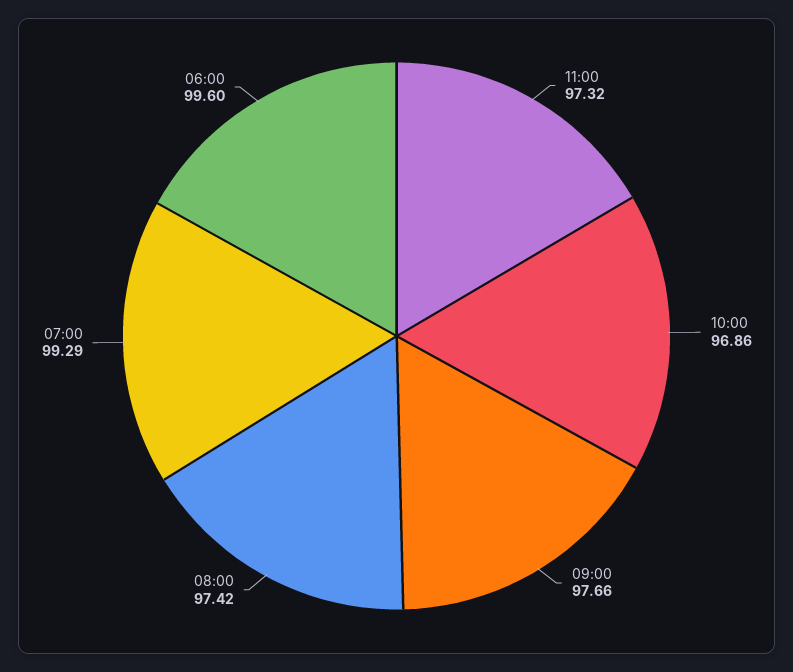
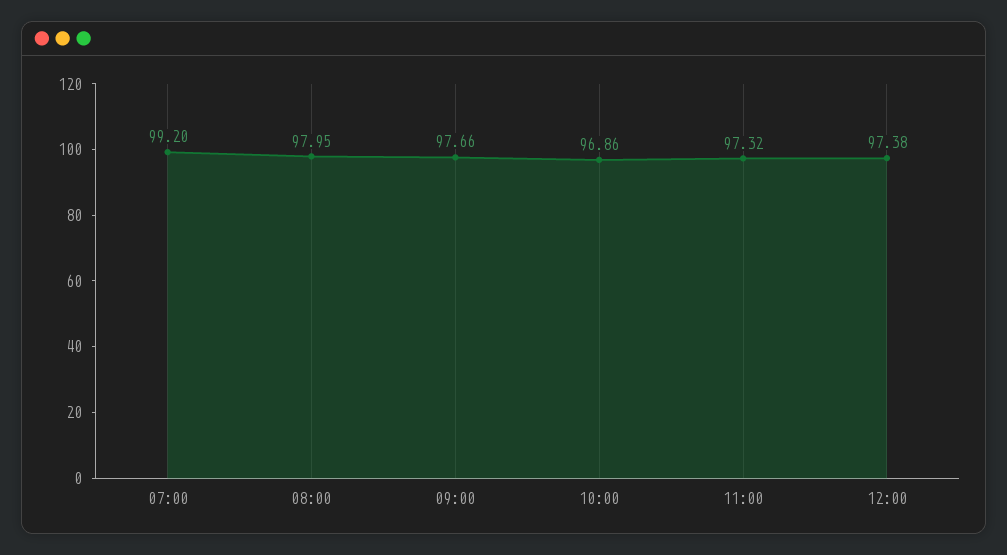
08:00: 97.42 -> 97.95
07:00: 99.29 -> 99.2
06:00: 99.6 -> none
12:00: none -> 97.38

